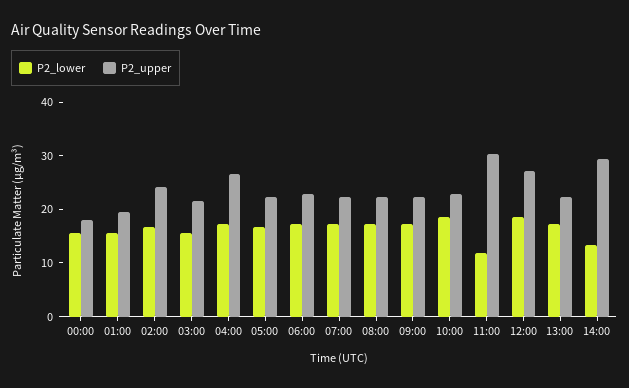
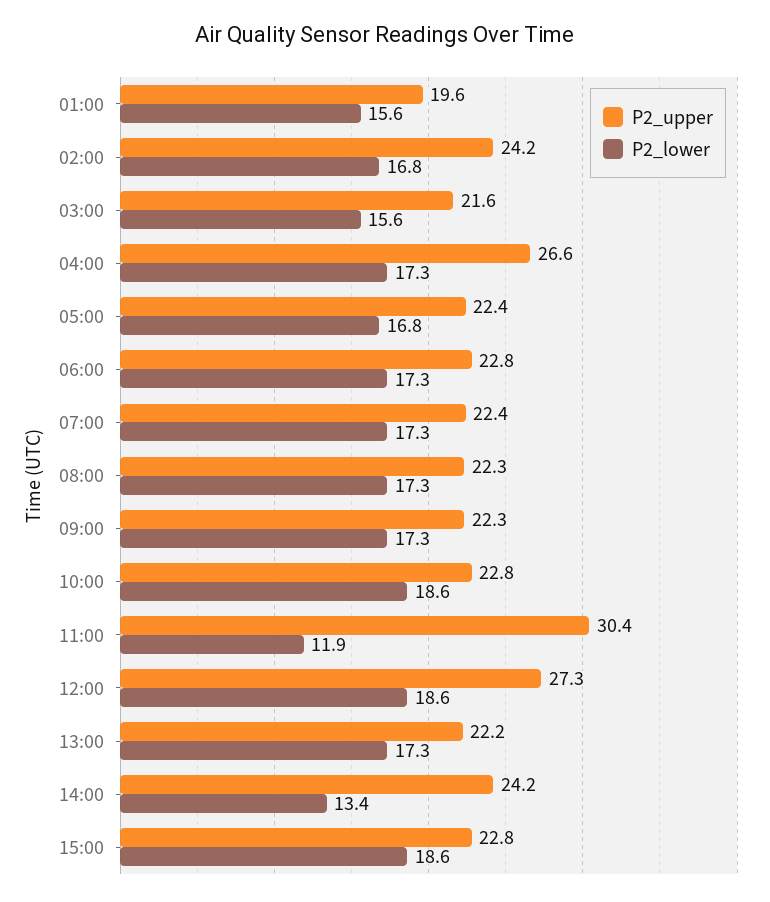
P2_lower, 00:00: 16 -> none
P2_upper, 00:00: 18 -> none
P2_upper, 14:00: 30 -> 24.2
P2_upper, 15:00: none -> 22.8
P2_lower, 15:00: none -> 18.6

